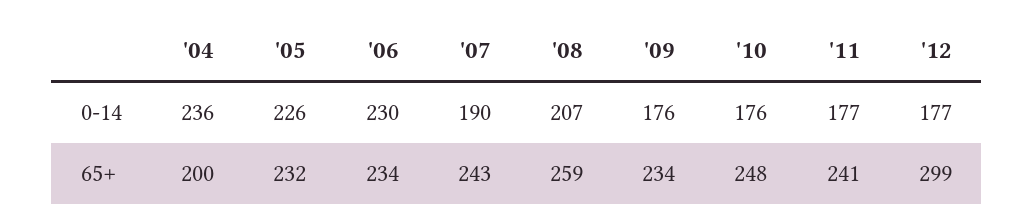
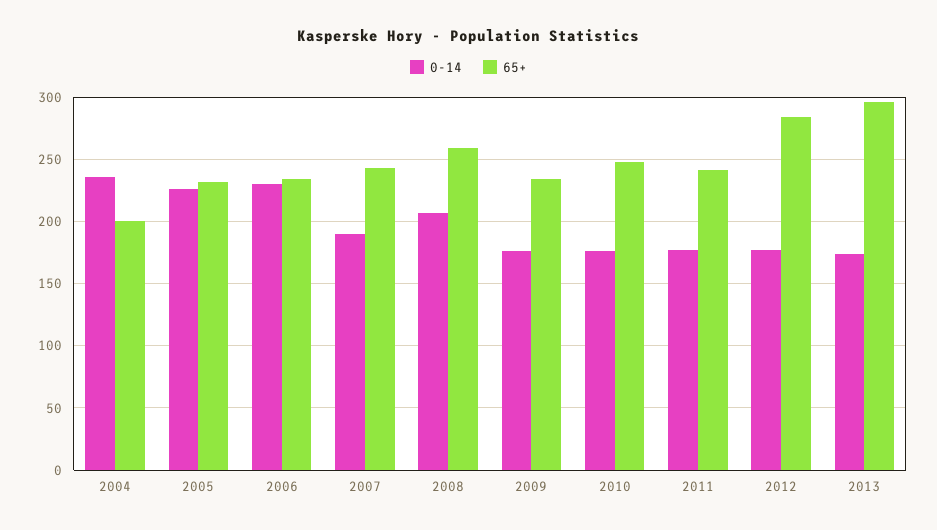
65+, '12: 299 -> 285
0-14, 2013: none -> 175
65+, 2013: none -> 295

